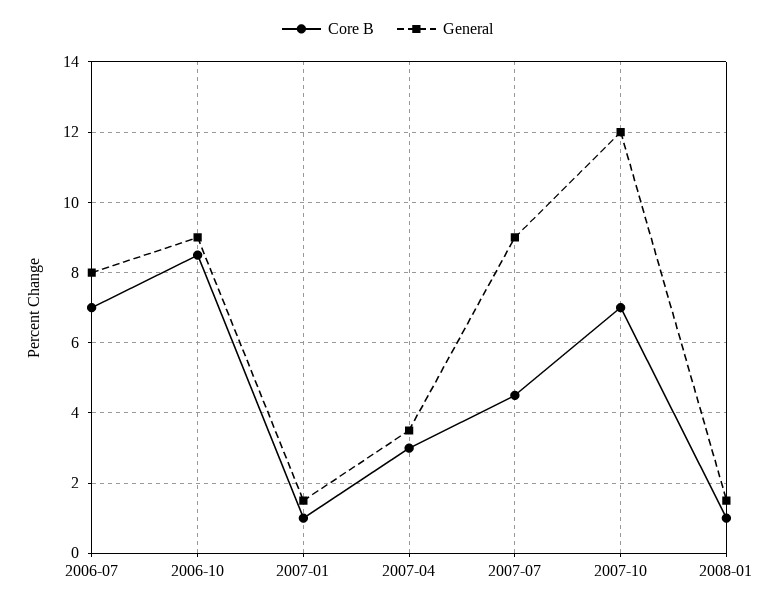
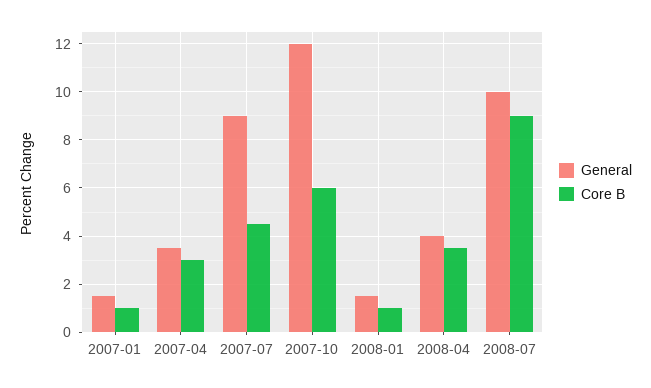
Core B, 2006-07: 7 -> none
General, 2006-07: 8 -> none
Core B, 2006-10: 8.5 -> none
General, 2006-10: 9 -> none
Core B, 2007-10: 7 -> 6
General, 2008-04: none -> 4
Core B, 2008-04: none -> 3.5
General, 2008-07: none -> 10
Core B, 2008-07: none -> 9

